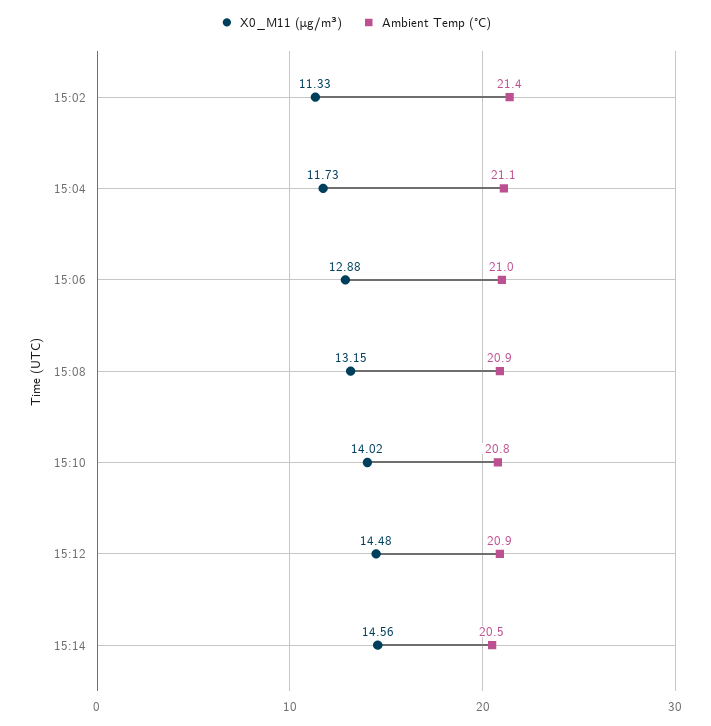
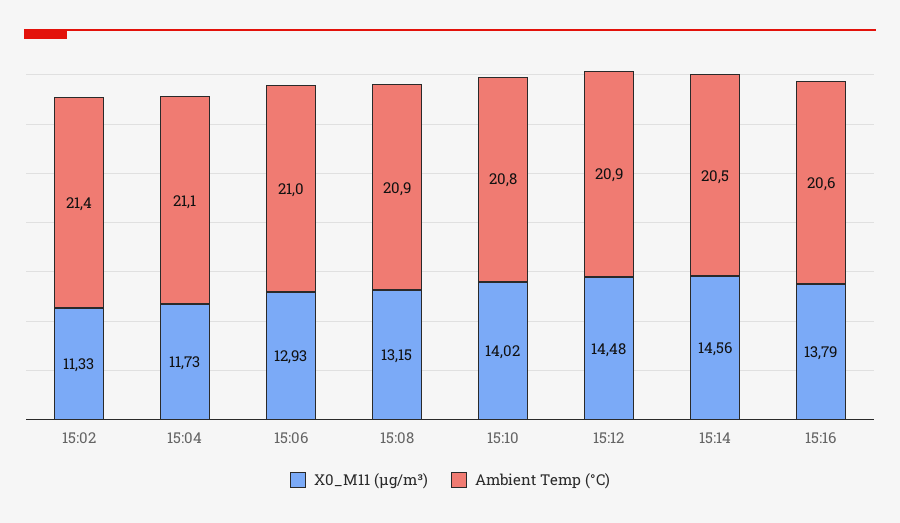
X0_M11 (μg/m³), 15:06: 12.88 -> 12.93
X0_M11 (μg/m³), 15:16: none -> 13.79
Ambient Temp (°C), 15:16: none -> 20.6

